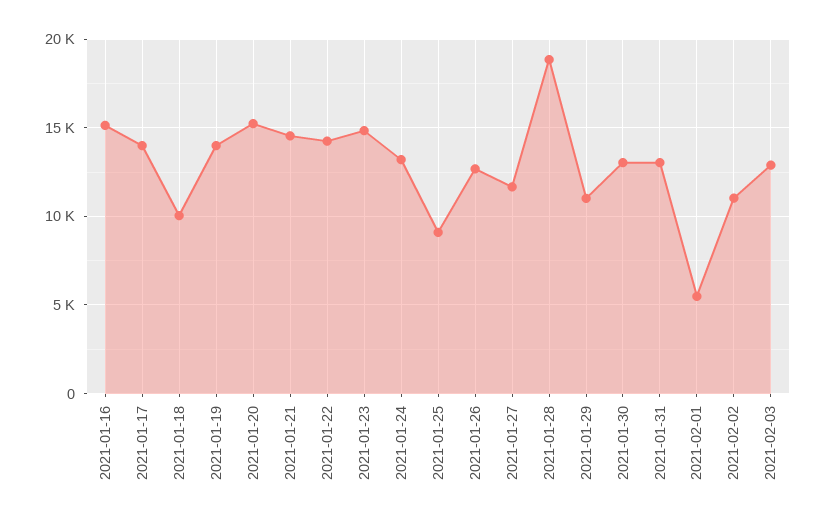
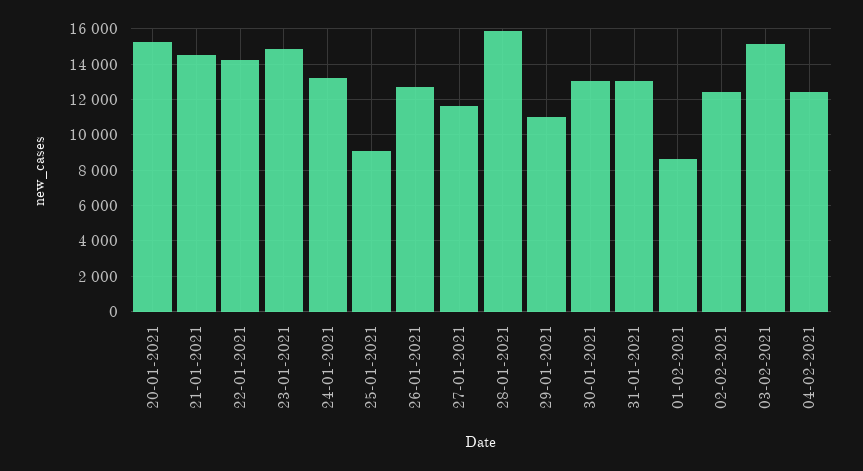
2021-01-16: 15000 -> none
2021-01-17: 14000 -> none
2021-01-18: 10000 -> none
2021-01-19: 14000 -> none
2021-01-28: 19000 -> 16000
2021-02-01: 5500 -> 8500
2021-02-02: 11000 -> 12500
2021-02-03: 13000 -> 15000
04-02-2021: none -> 12500

